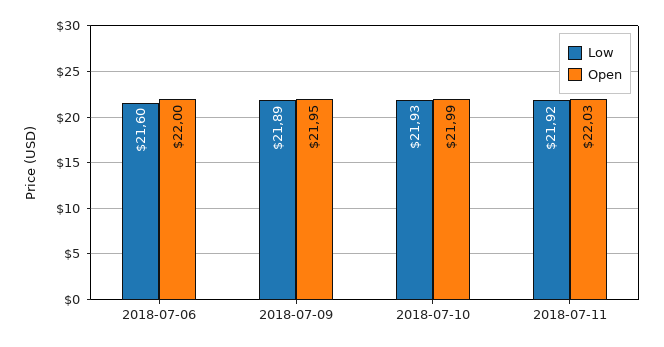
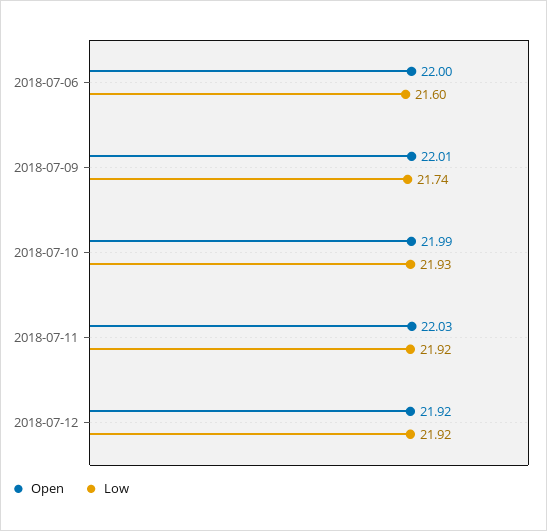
Low, 2018-07-09: 21.89 -> 21.74
Open, 2018-07-09: 21.95 -> 22.01
Open, 2018-07-12: none -> 21.92
Low, 2018-07-12: none -> 21.92

